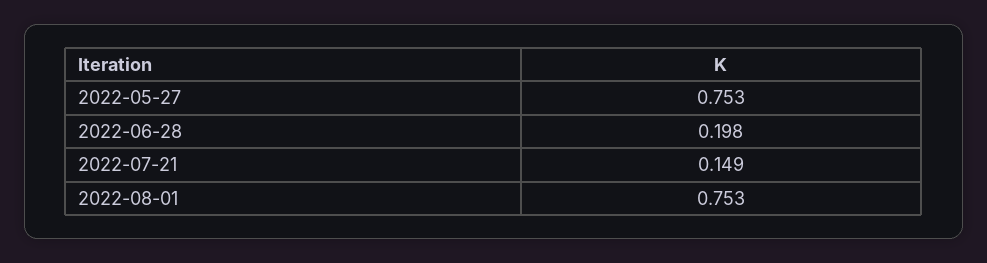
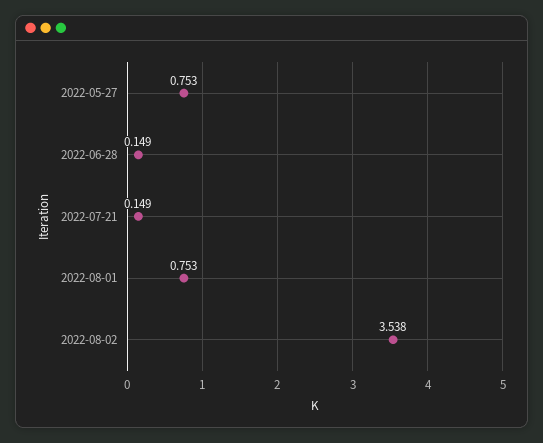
2022-06-28: 0.198 -> 0.149
2022-08-02: none -> 3.538

